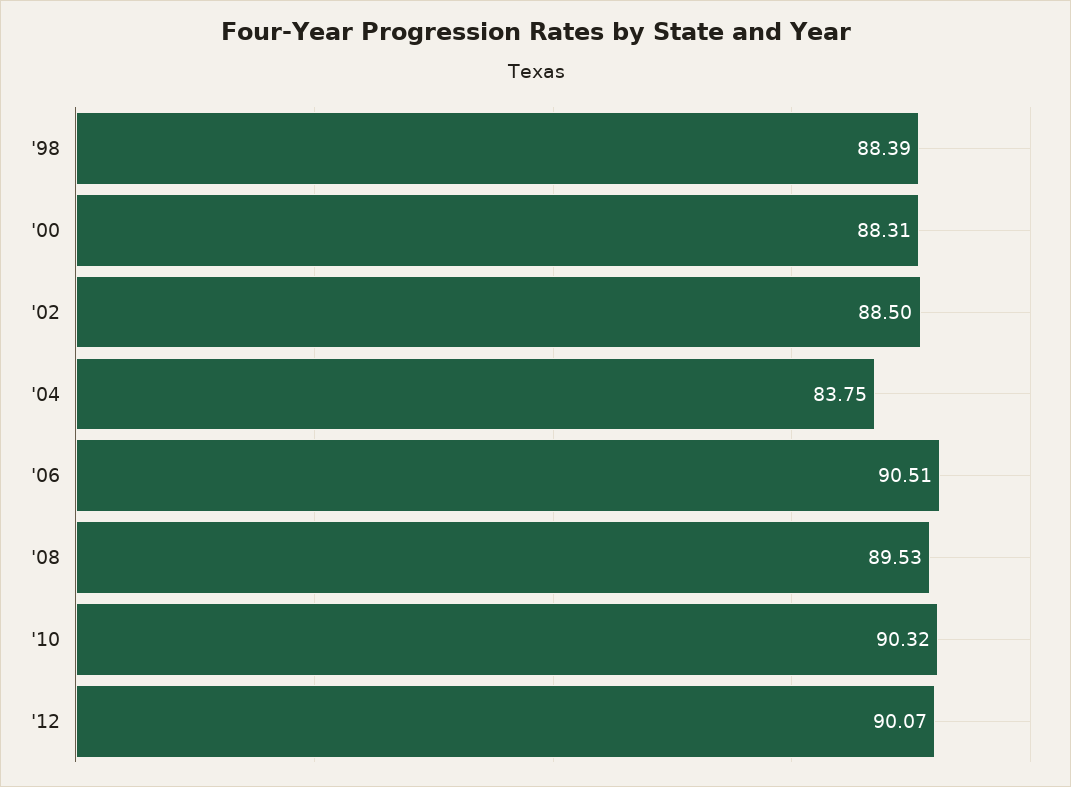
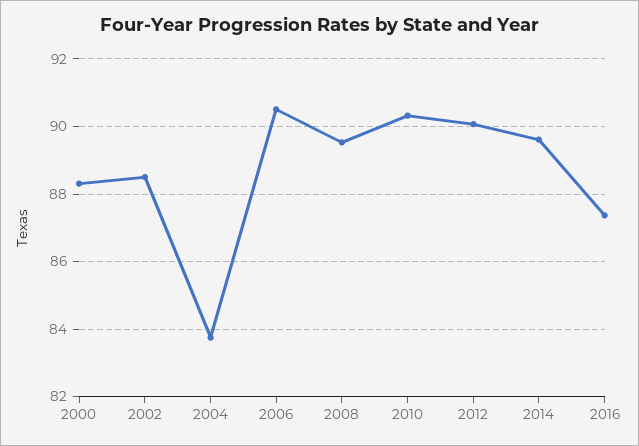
'98: 88.39 -> none
2014: none -> 89.6
2016: none -> 87.4

